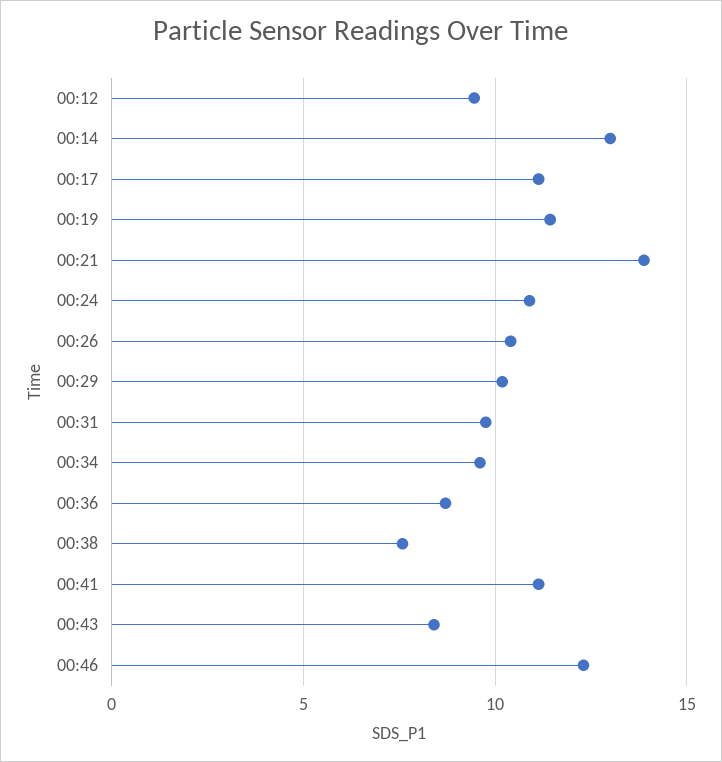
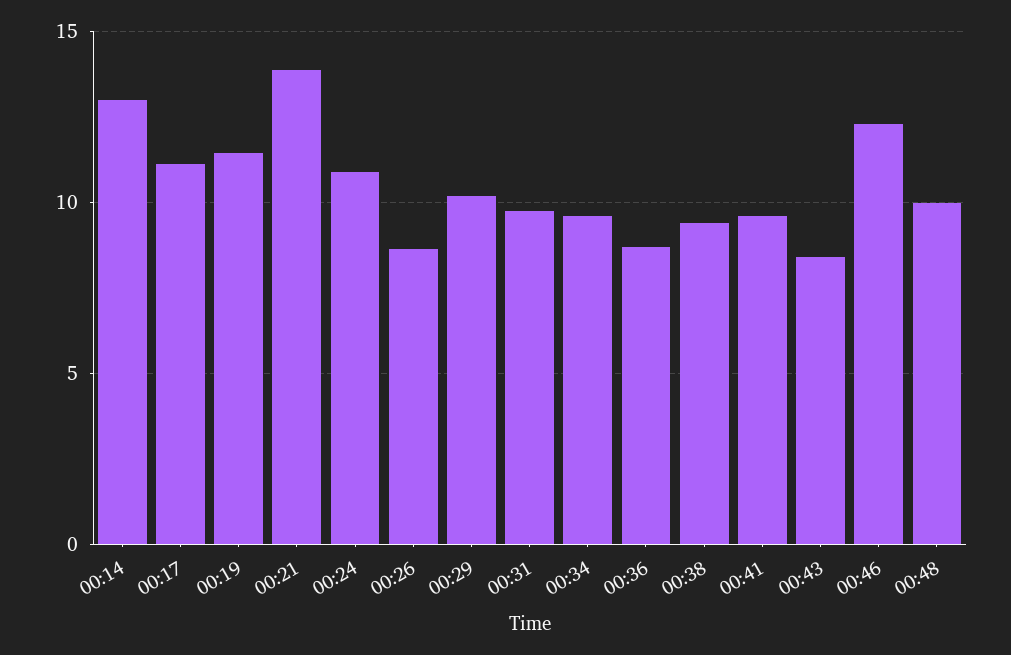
00:12: 9.5 -> none
00:26: 10.5 -> 8.5
00:38: 7.5 -> 9.5
00:41: 11 -> 9.5
00:48: none -> 10

